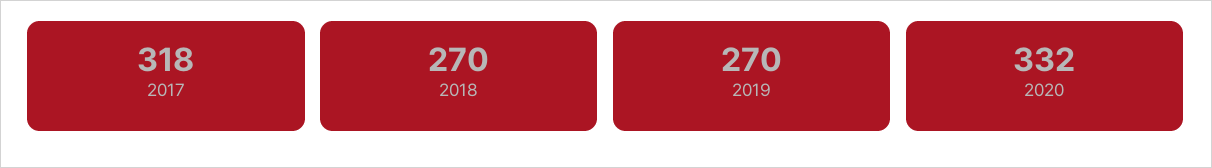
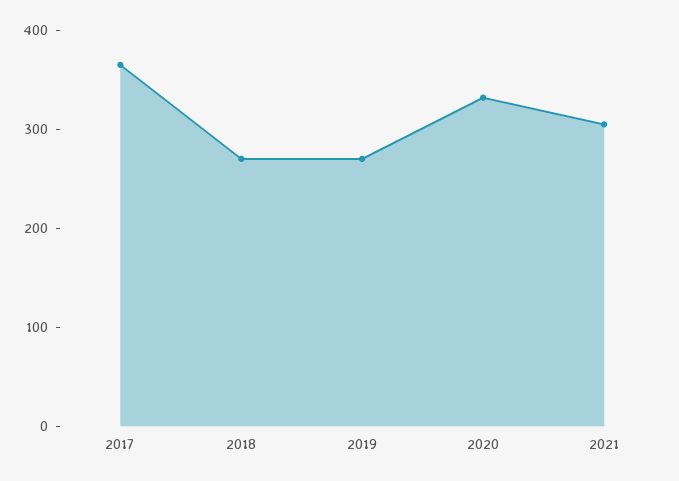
2017: 318 -> 360
2021: none -> 300

